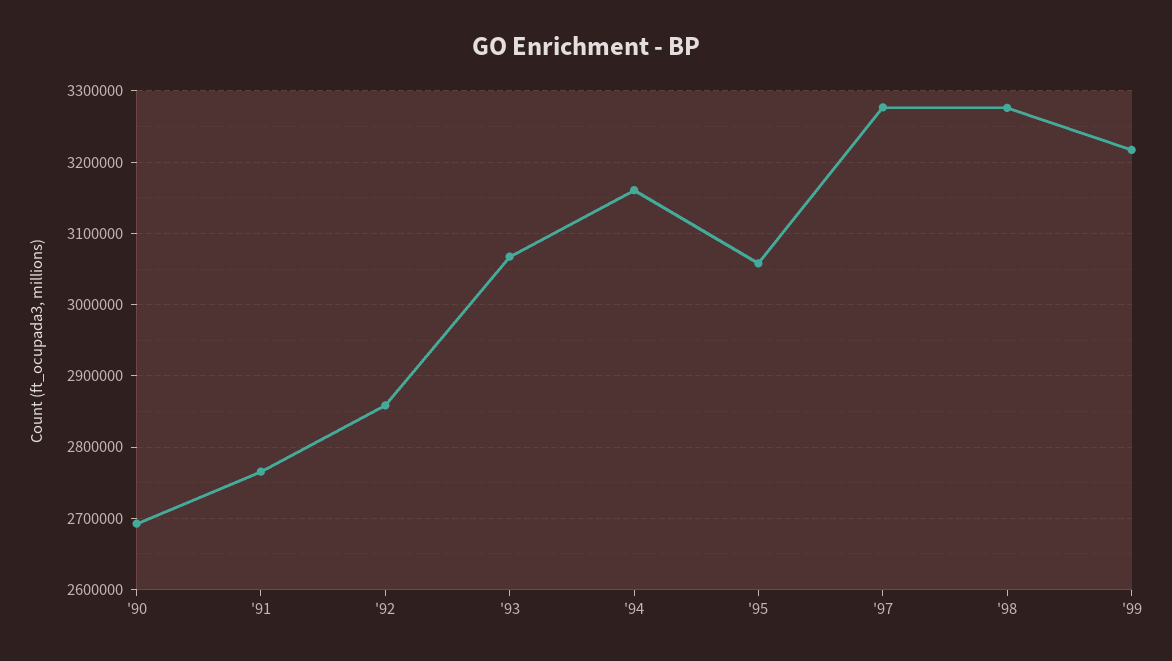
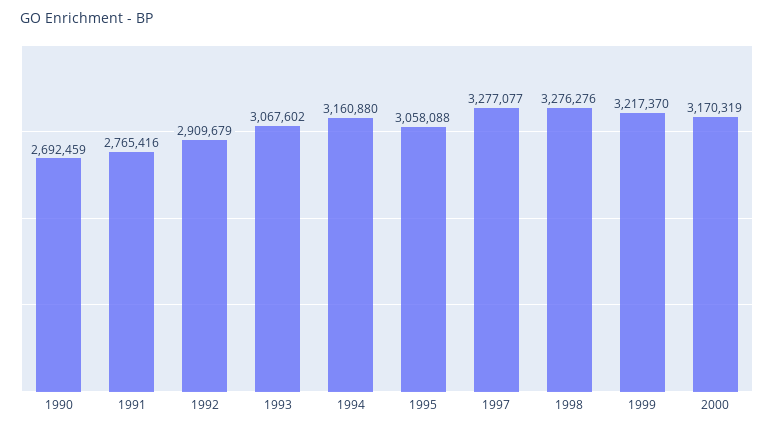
'92: 2860000 -> 2909679
2000: none -> 3170319

